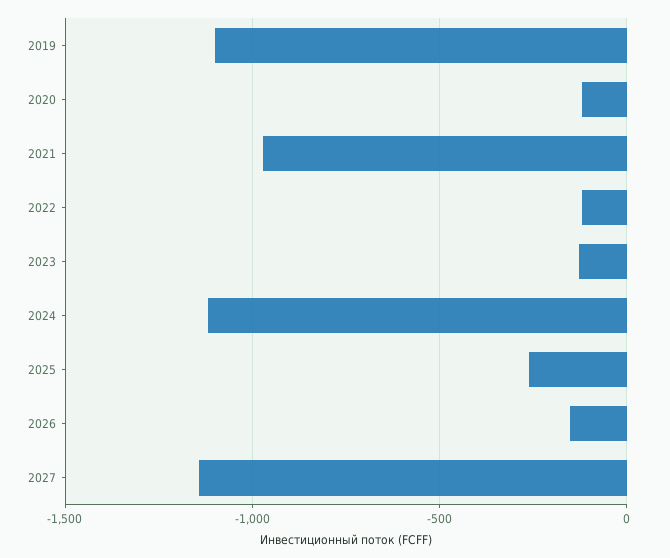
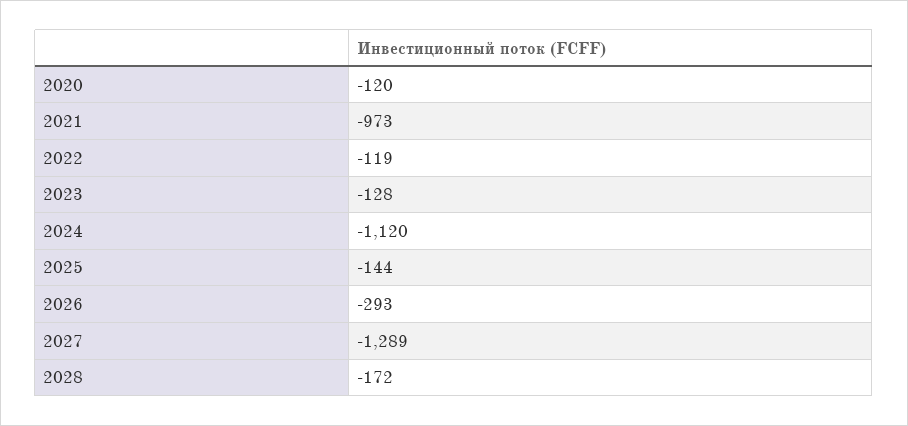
2019: -1100 -> none
2025: -250 -> -144
2026: -150 -> -293
2027: -1150 -> -1289
2028: none -> -172

